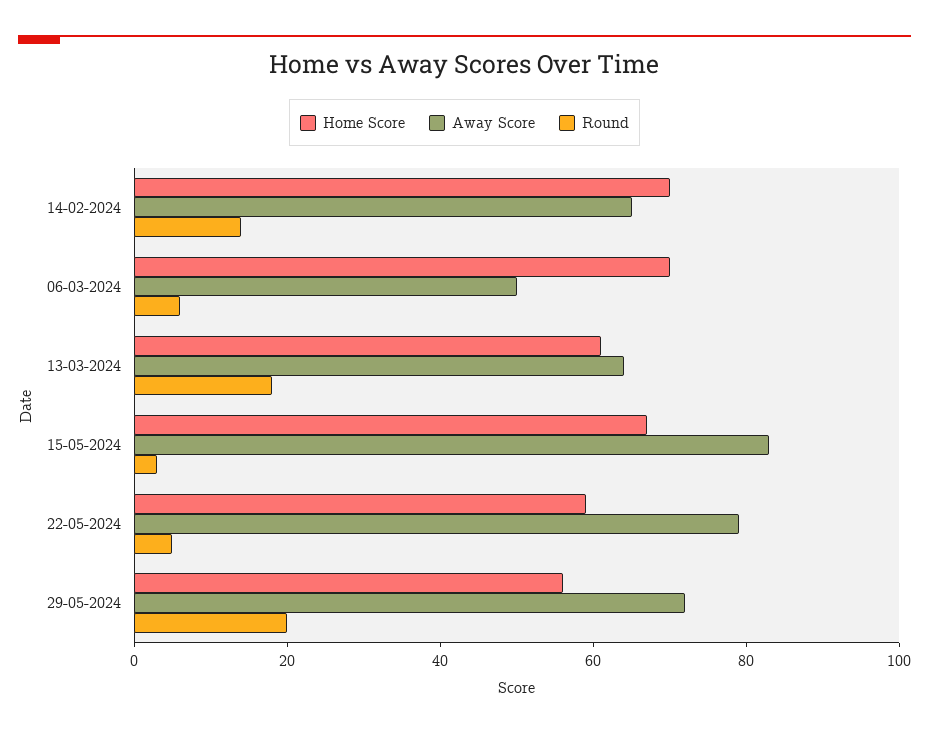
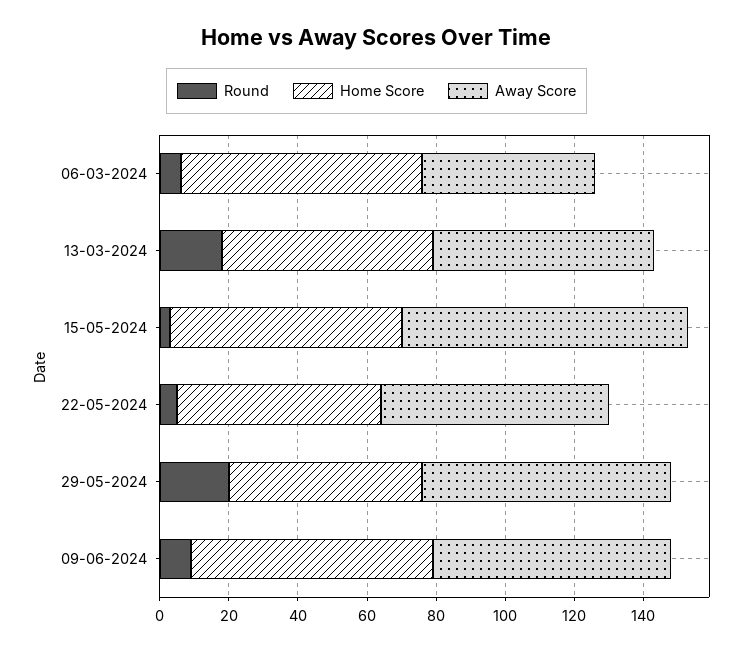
Home Score, 14-02-2024: 70 -> none
Away Score, 14-02-2024: 65 -> none
Round, 14-02-2024: 15 -> none
Away Score, 22-05-2024: 80 -> 65
Round, 09-06-2024: none -> 10
Home Score, 09-06-2024: none -> 70
Away Score, 09-06-2024: none -> 70

